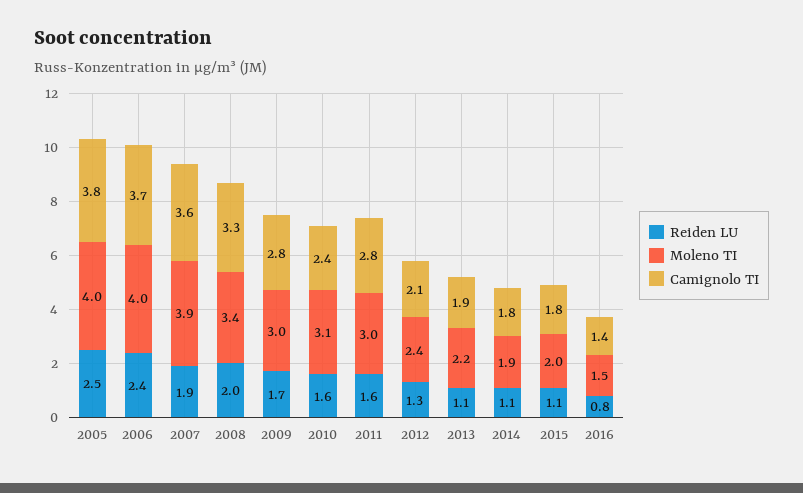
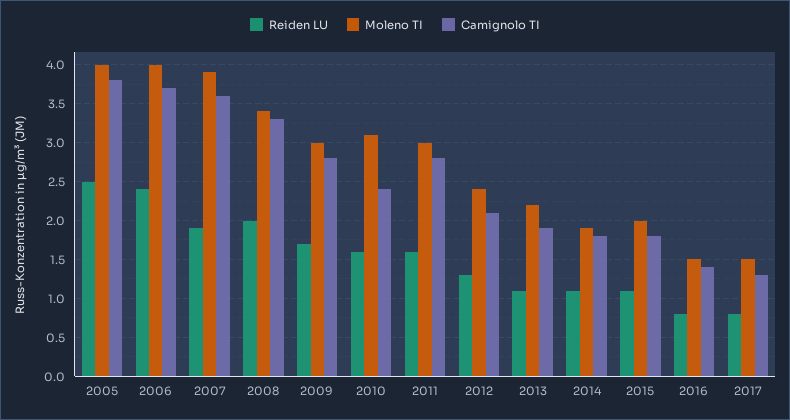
Reiden LU, 2017: none -> 0.8
Moleno TI, 2017: none -> 1.5
Camignolo TI, 2017: none -> 1.3

